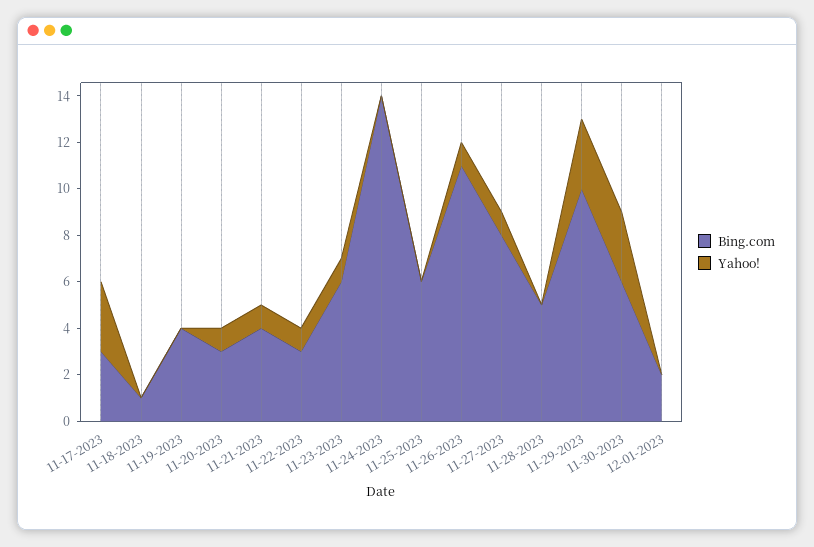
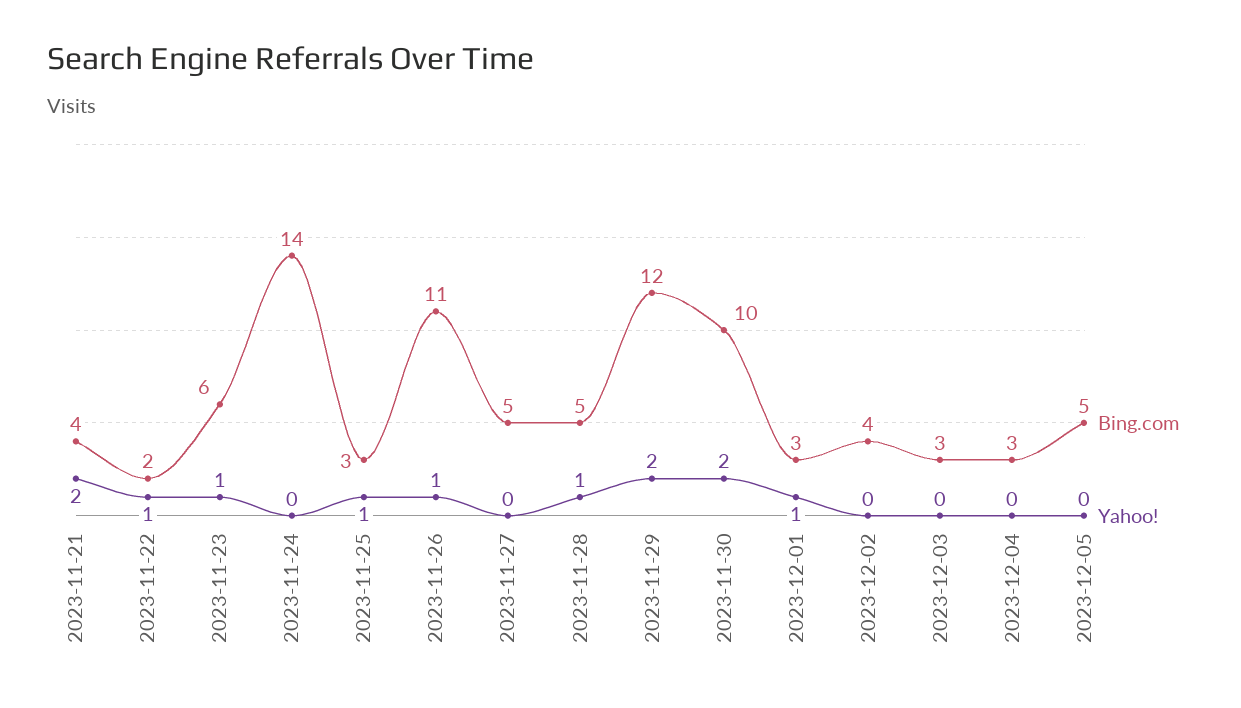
Bing.com, 11-17-2023: 3 -> none
Yahoo!, 11-17-2023: 3 -> none
Bing.com, 11-18-2023: 1 -> none
Yahoo!, 11-18-2023: 0 -> none
Bing.com, 11-19-2023: 4 -> none
Yahoo!, 11-19-2023: 0 -> none
Bing.com, 11-20-2023: 3 -> none
Yahoo!, 11-20-2023: 1 -> none
Yahoo!, 11-21-2023: 1 -> 2
Bing.com, 11-22-2023: 3 -> 2
Bing.com, 11-25-2023: 6 -> 3
Yahoo!, 11-25-2023: 0 -> 1
Bing.com, 11-27-2023: 8 -> 5
Yahoo!, 11-27-2023: 1 -> 0
Yahoo!, 11-28-2023: 0 -> 1
Bing.com, 11-29-2023: 10 -> 12
Yahoo!, 11-29-2023: 3 -> 2
Bing.com, 11-30-2023: 6 -> 10
Yahoo!, 11-30-2023: 3 -> 2
Bing.com, 12-01-2023: 2 -> 3
Yahoo!, 12-01-2023: 0 -> 1
Bing.com, 2023-12-02: none -> 4
Yahoo!, 2023-12-02: none -> 0
Bing.com, 2023-12-03: none -> 3
Yahoo!, 2023-12-03: none -> 0
Bing.com, 2023-12-04: none -> 3
Yahoo!, 2023-12-04: none -> 0
Bing.com, 2023-12-05: none -> 5
Yahoo!, 2023-12-05: none -> 0

